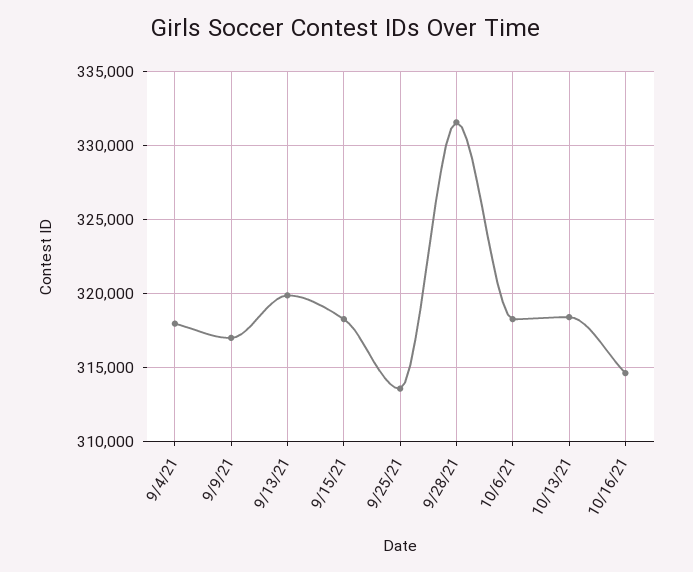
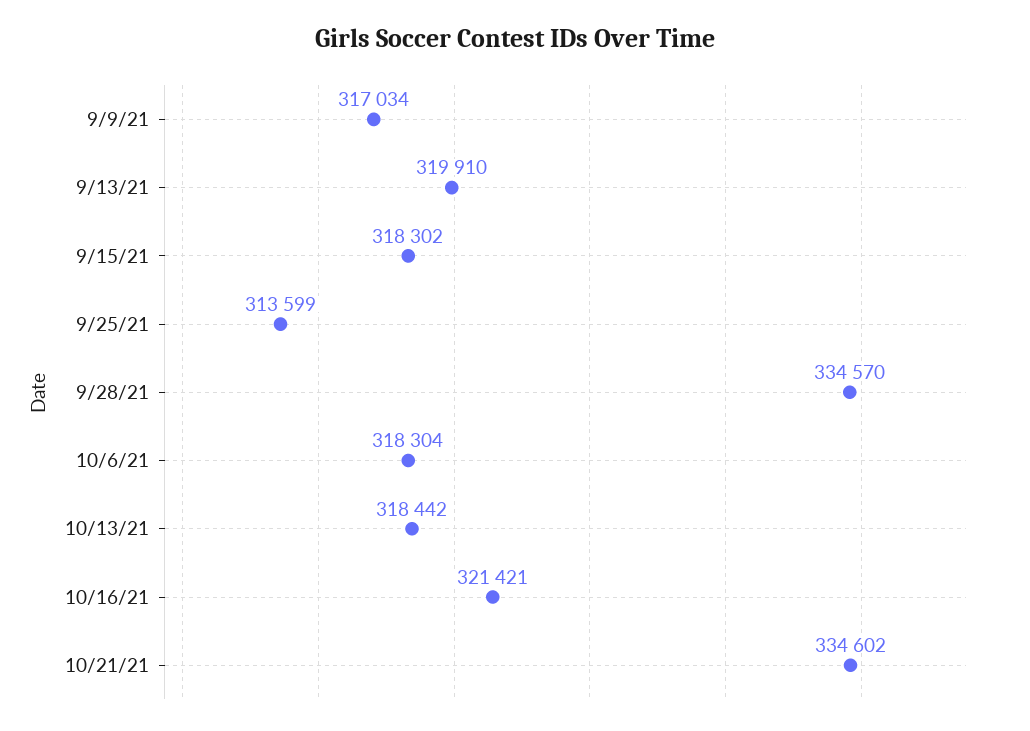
9/4/21: 318000 -> none
9/28/21: 331500 -> 334570
10/16/21: 314500 -> 321421
10/21/21: none -> 334602

